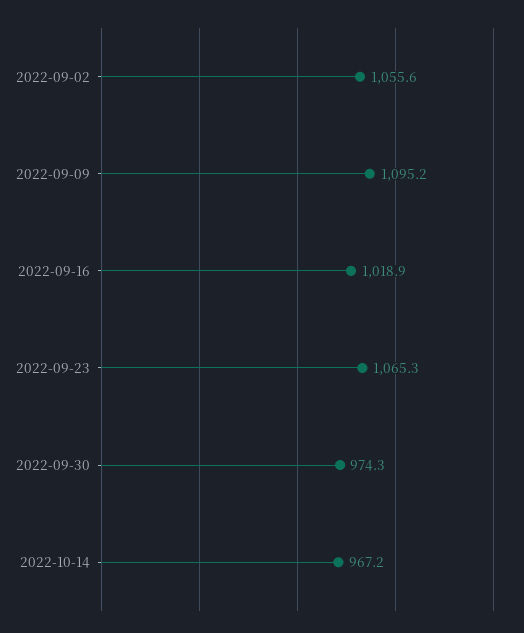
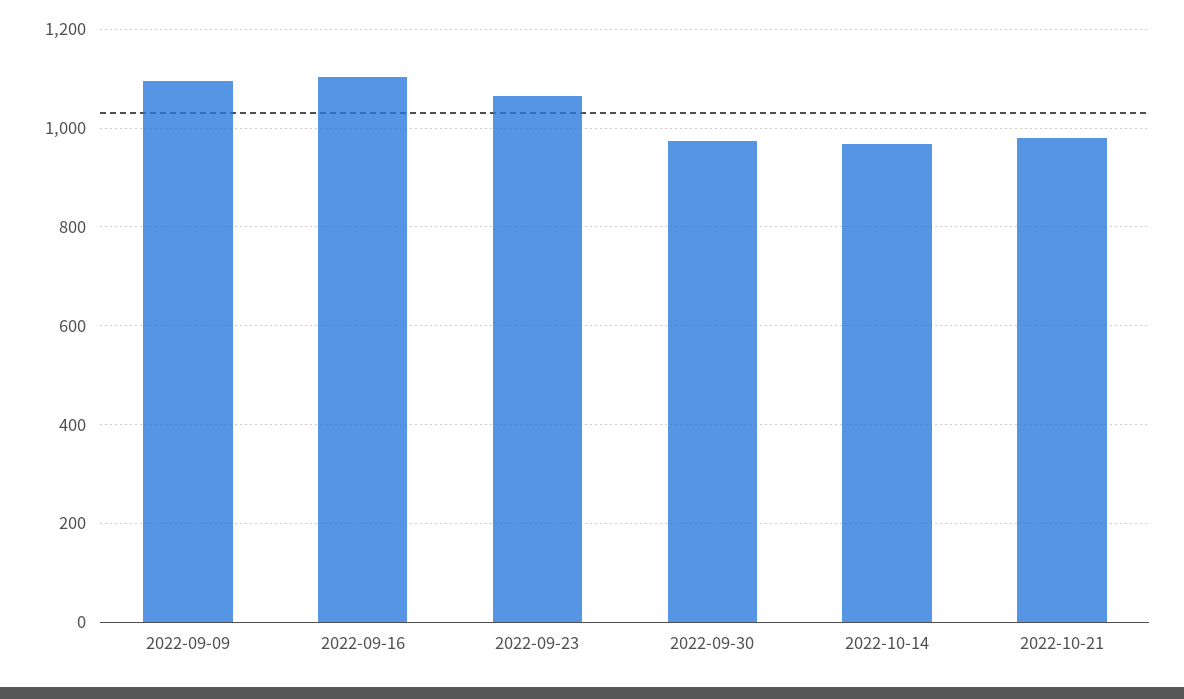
2022-09-02: 1055.6 -> none
2022-09-16: 1018.9 -> 1100
2022-10-21: none -> 980

